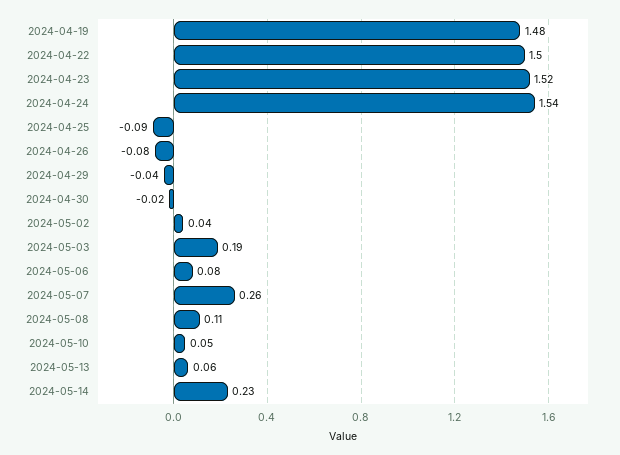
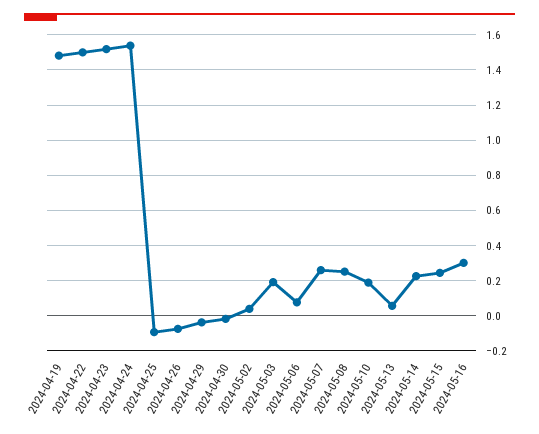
2024-05-08: 0.11 -> 0.25
2024-05-10: 0.05 -> 0.2
2024-05-15: none -> 0.25
2024-05-16: none -> 0.3

